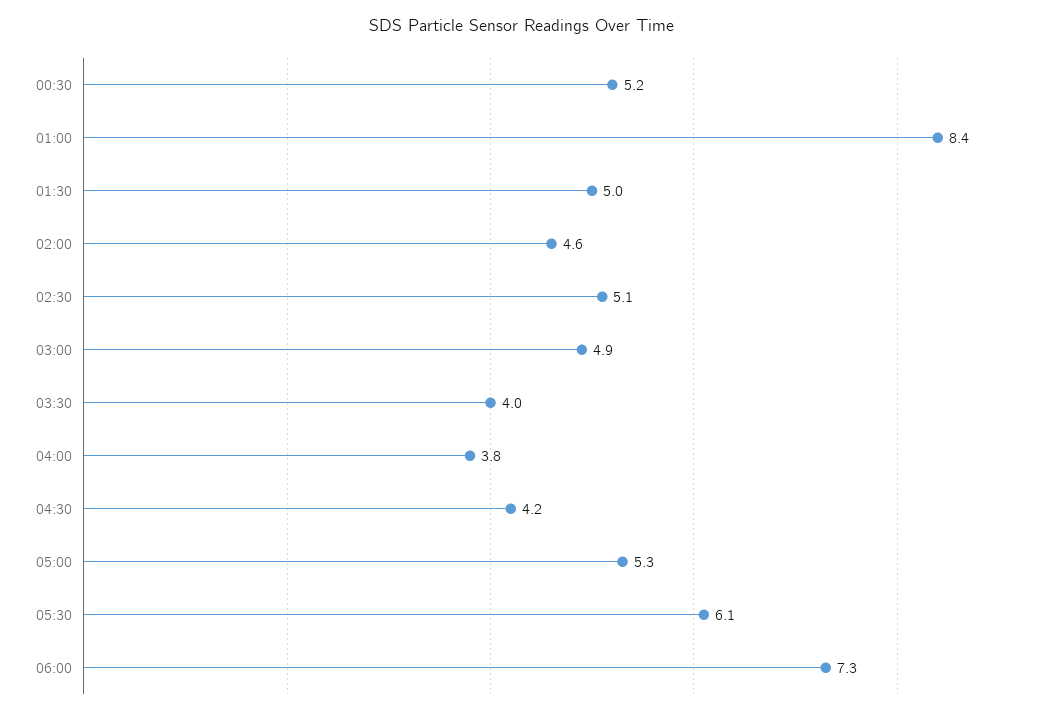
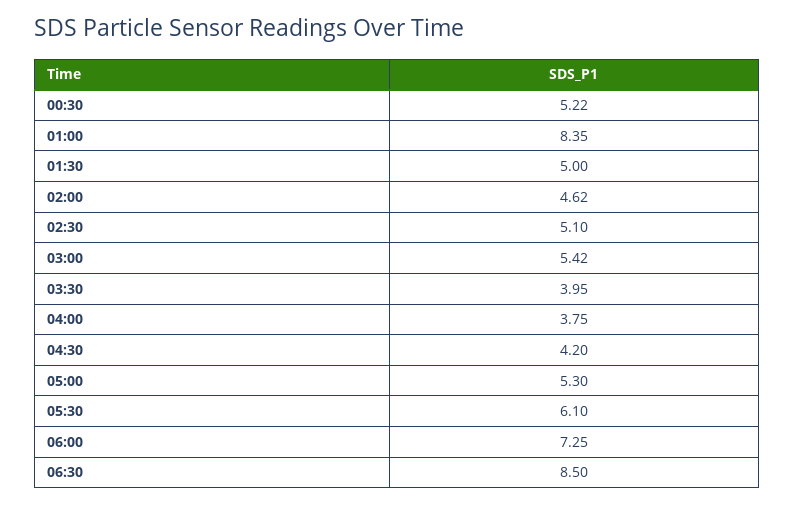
03:00: 4.9 -> 5.42
06:30: none -> 8.5

